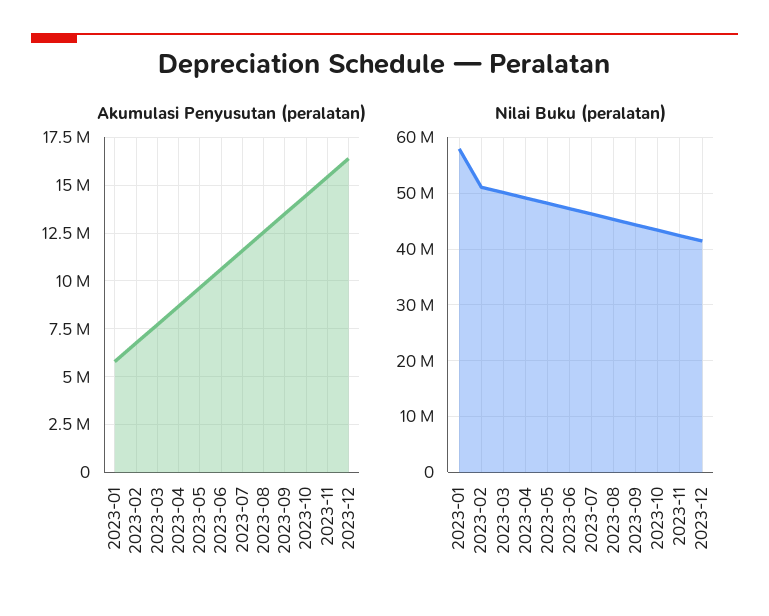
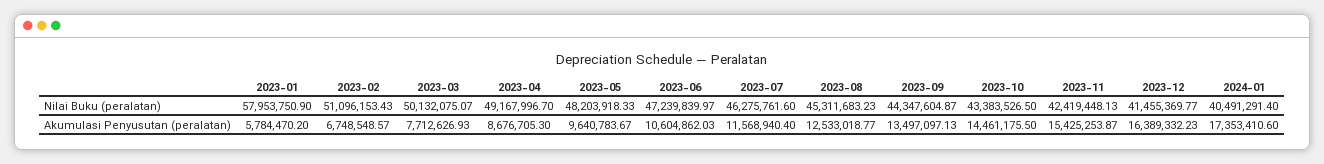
Nilai Buku (peralatan), 2024-01: none -> 40491291.4
Akumulasi Penyusutan (peralatan), 2024-01: none -> 17353410.6

